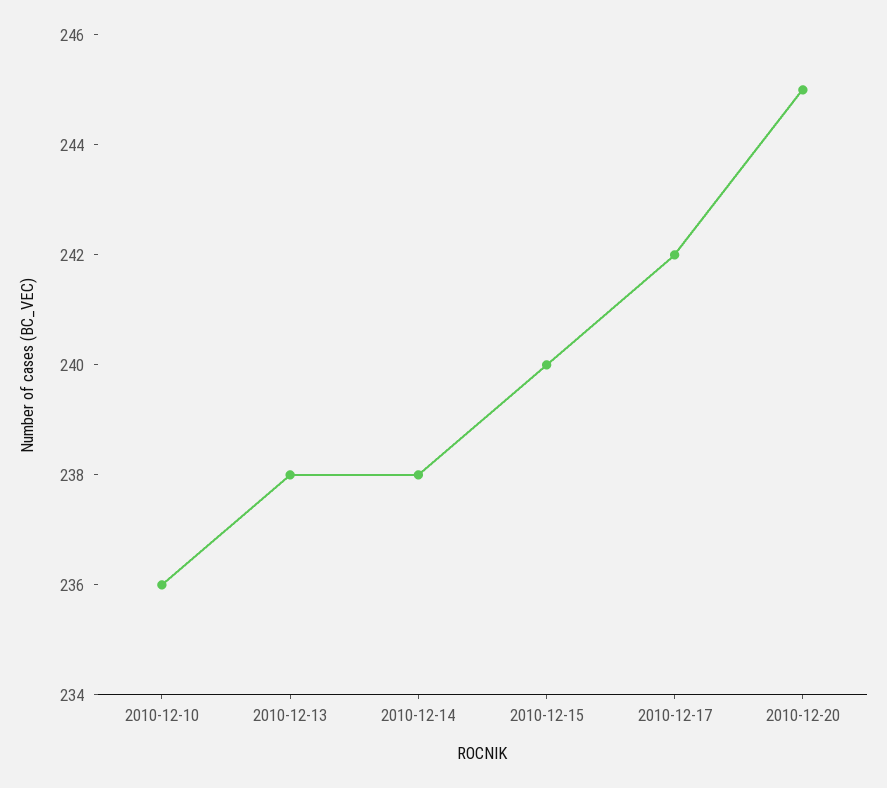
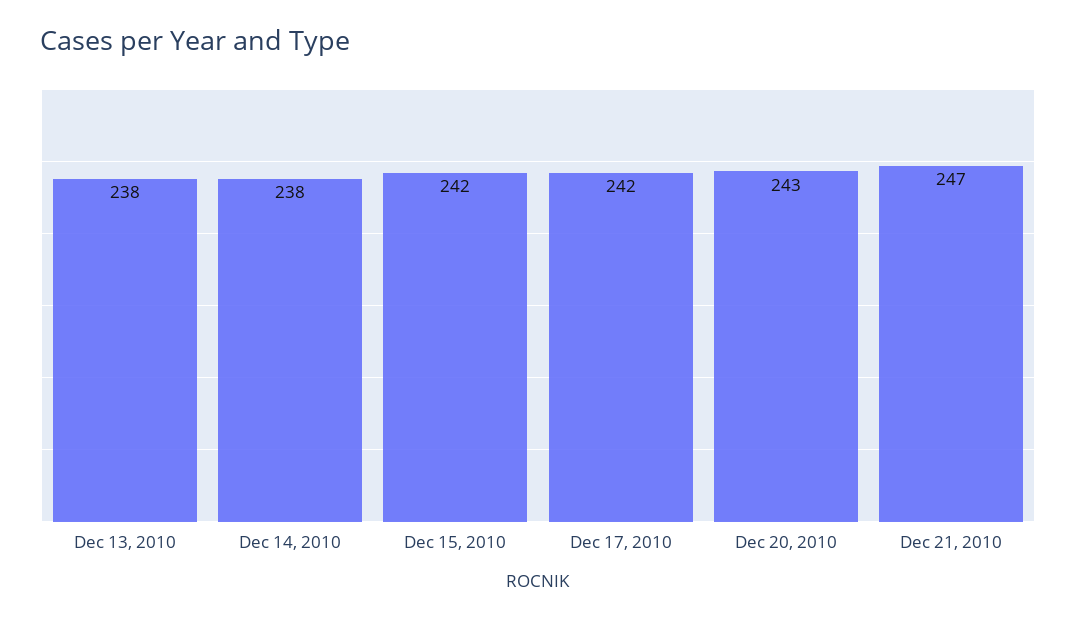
2010-12-10: 236 -> none
2010-12-15: 240 -> 242
2010-12-20: 245 -> 243
Dec 21, 2010: none -> 247

